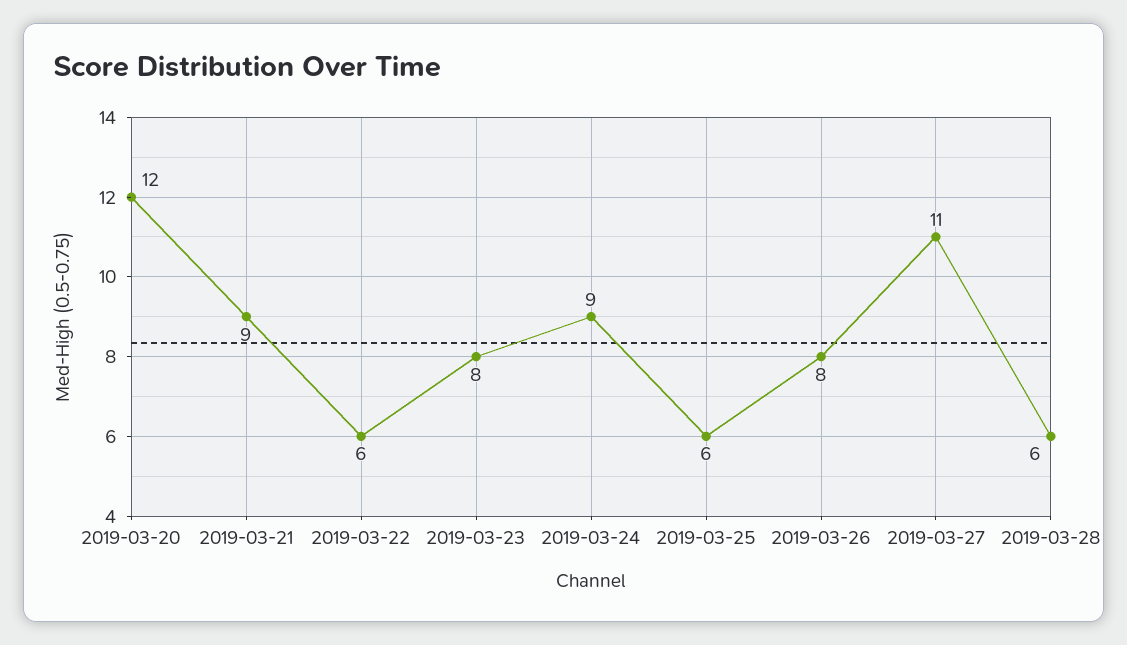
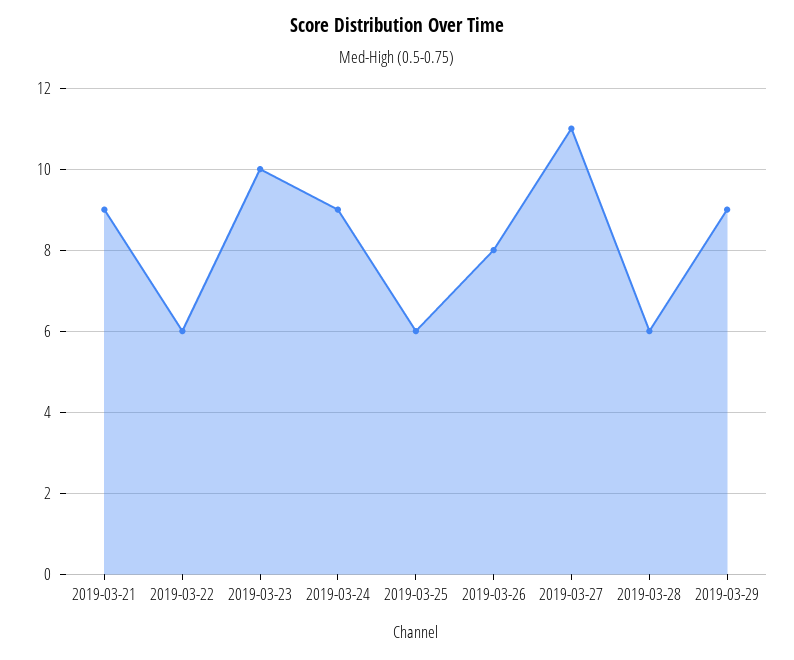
2019-03-20: 12 -> none
2019-03-23: 8 -> 10
2019-03-29: none -> 9

